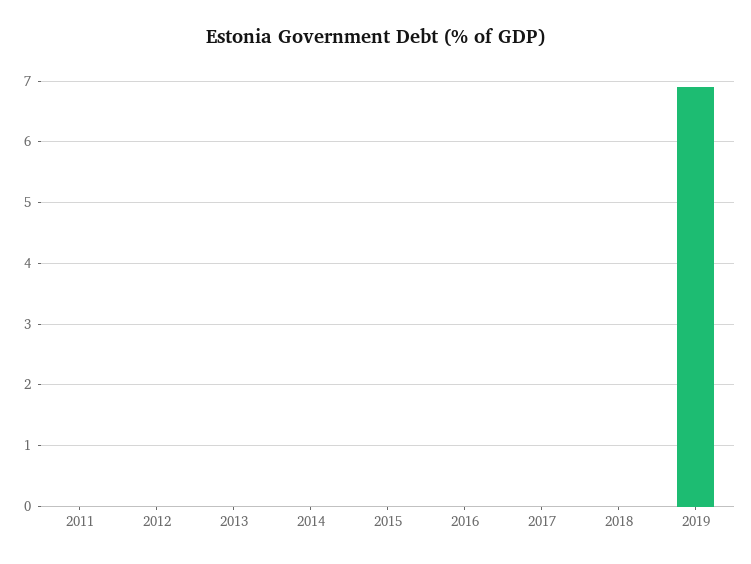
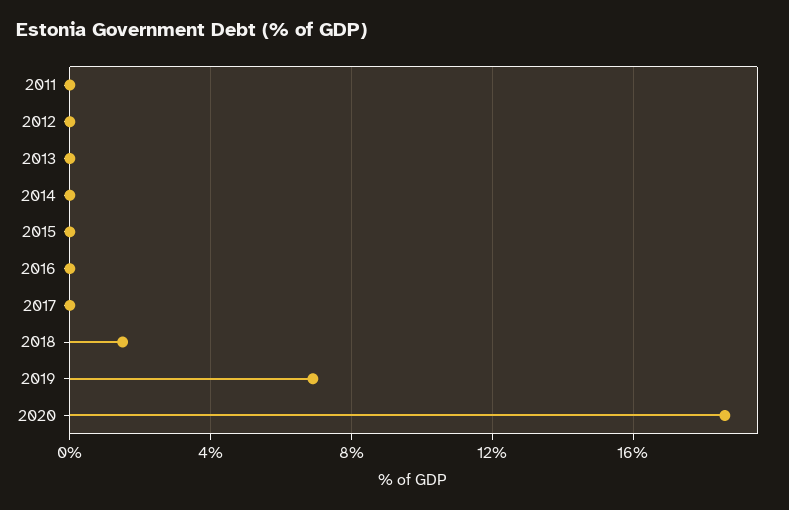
2018: 0 -> 1.5
2020: none -> 18.5

